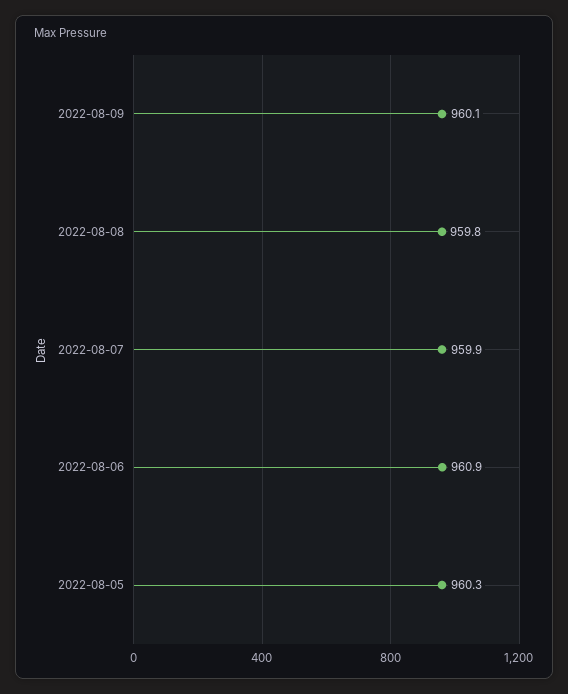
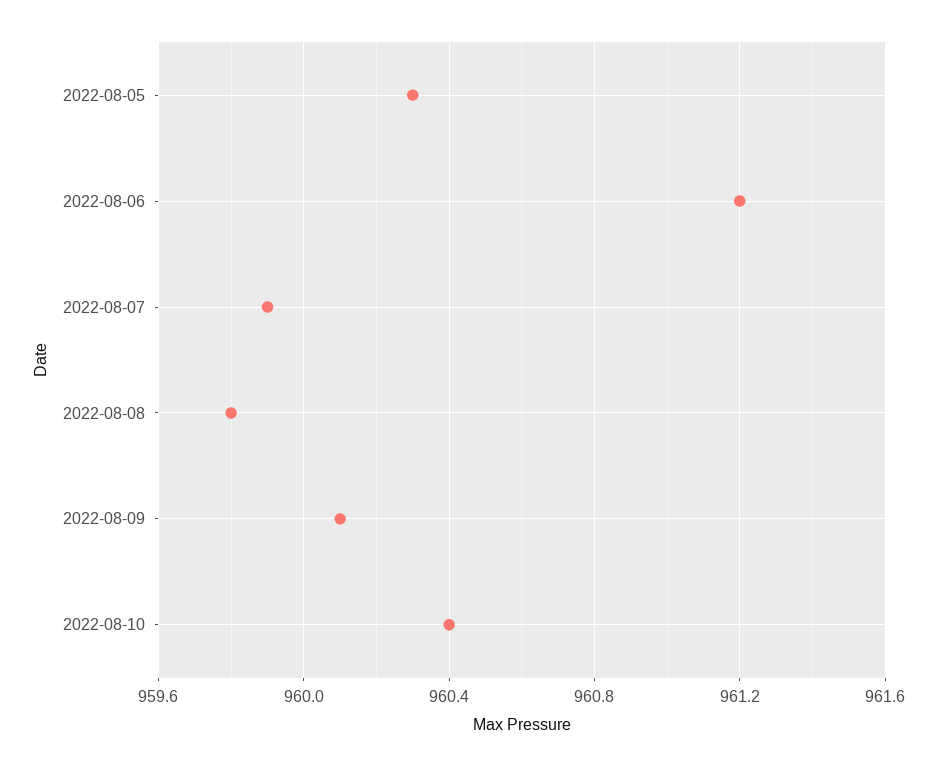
2022-08-06: 960.9 -> 961.2
2022-08-10: none -> 960.4

